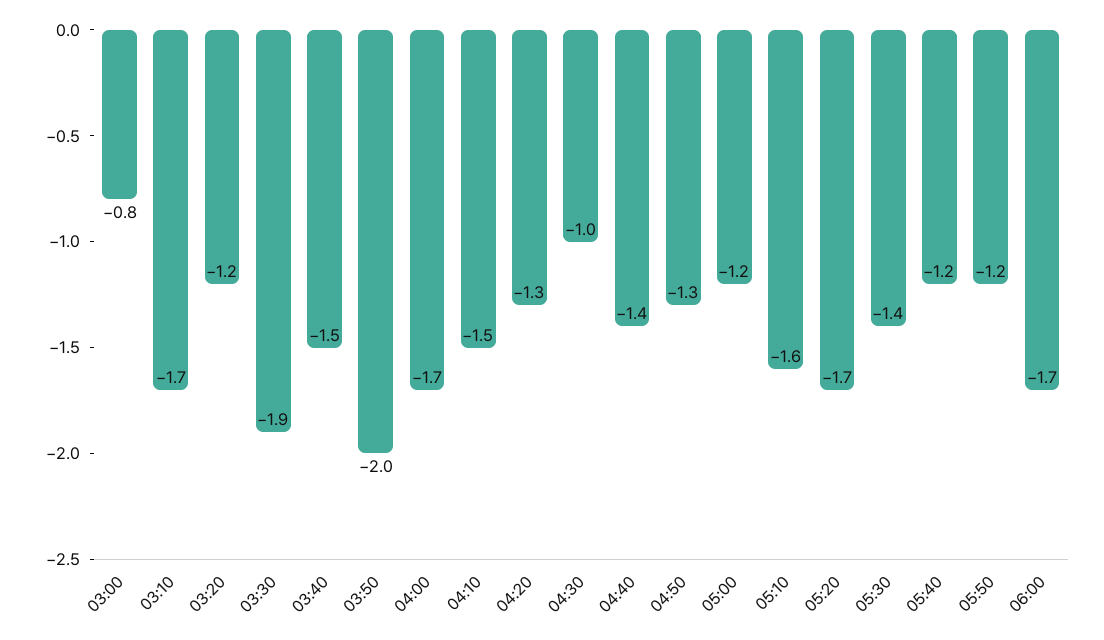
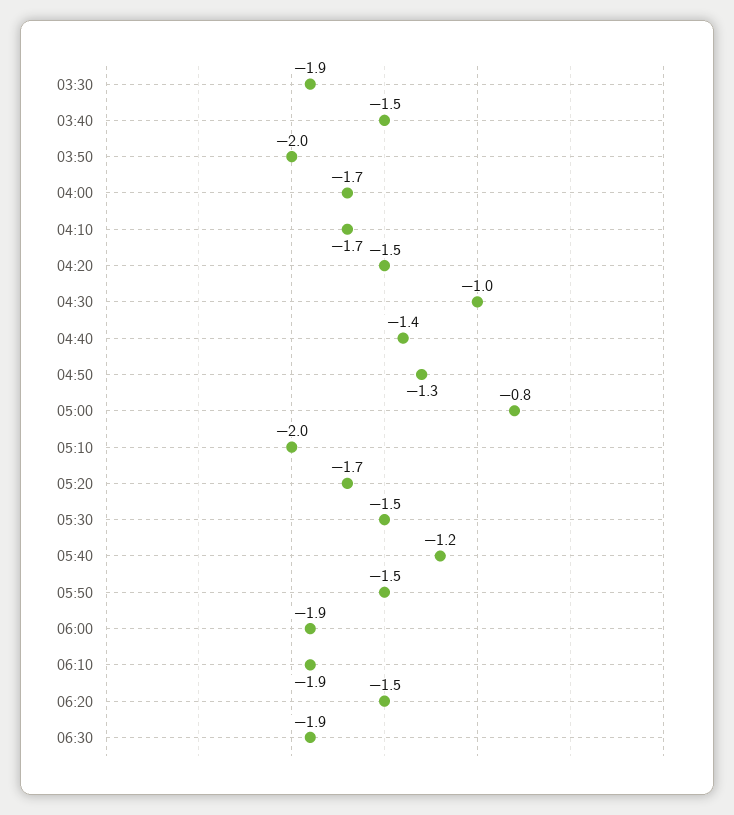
03:00: -0.8 -> none
03:10: -1.7 -> none
03:20: -1.2 -> none
04:10: -1.5 -> -1.7
04:20: -1.3 -> -1.5
05:00: -1.2 -> -0.8
05:10: -1.6 -> -2
05:30: -1.4 -> -1.5
05:50: -1.2 -> -1.5
06:00: -1.7 -> -1.9
06:10: none -> -1.9
06:20: none -> -1.5
06:30: none -> -1.9

